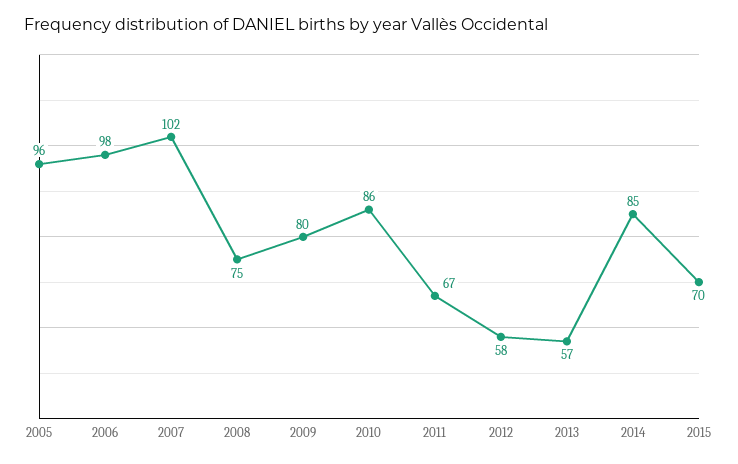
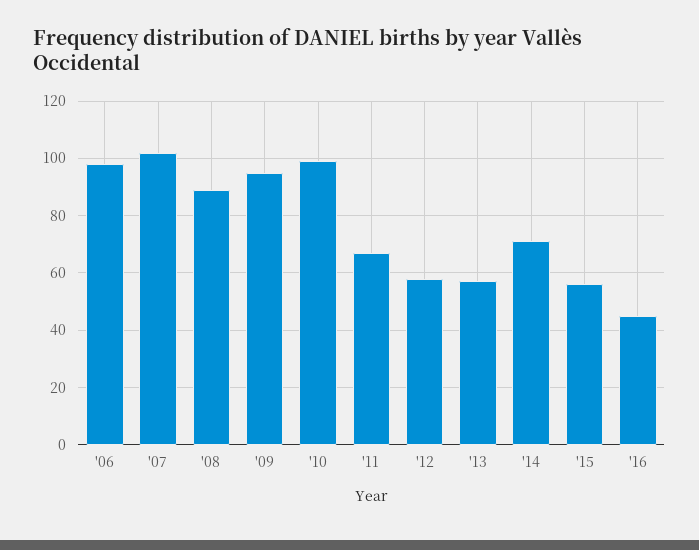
2005: 96 -> none
2008: 75 -> 90
2009: 80 -> 95
2010: 86 -> 100
2014: 85 -> 70
2015: 70 -> 55
'16: none -> 45

